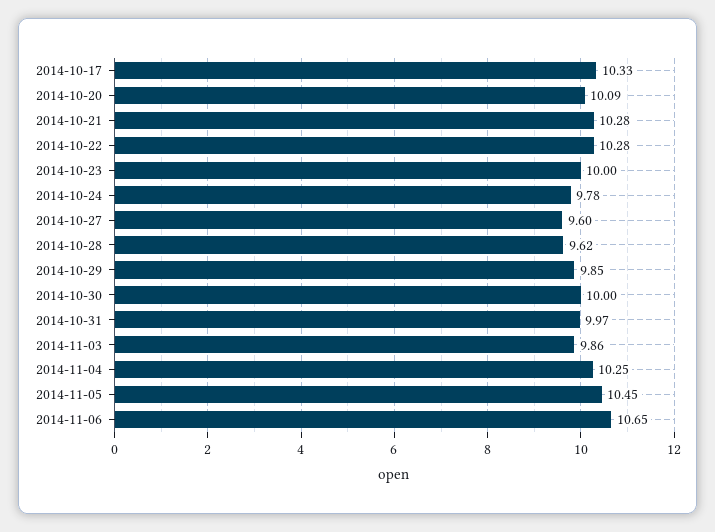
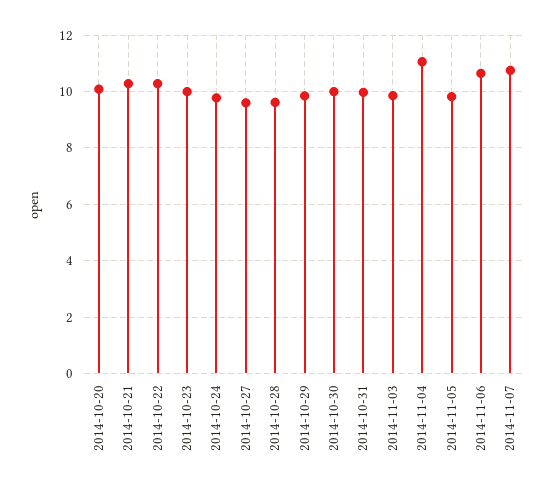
2014-10-17: 10.33 -> none
2014-11-04: 10.25 -> 11
2014-11-05: 10.45 -> 9.75
2014-11-07: none -> 10.75

